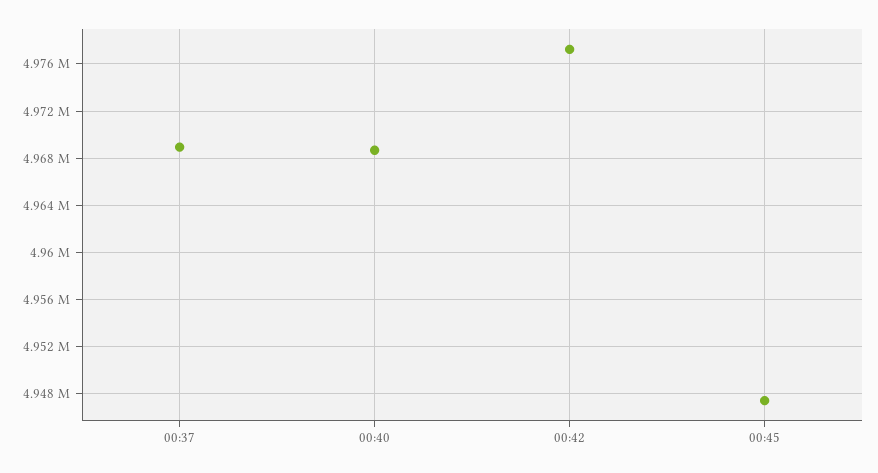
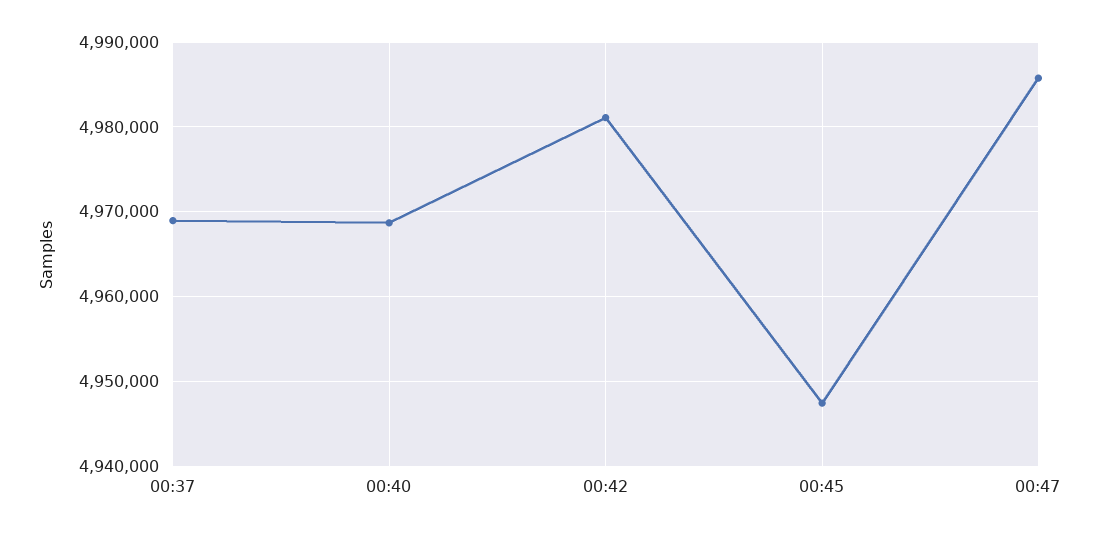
00:42: 4977000 -> 4981000
00:47: none -> 4986000

